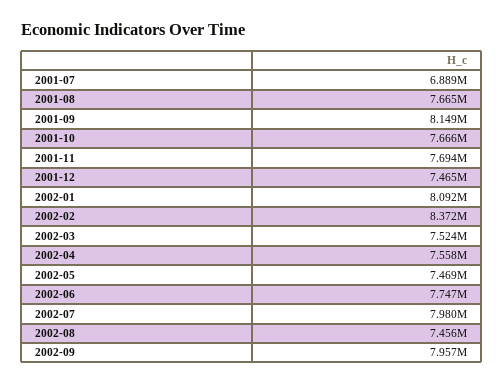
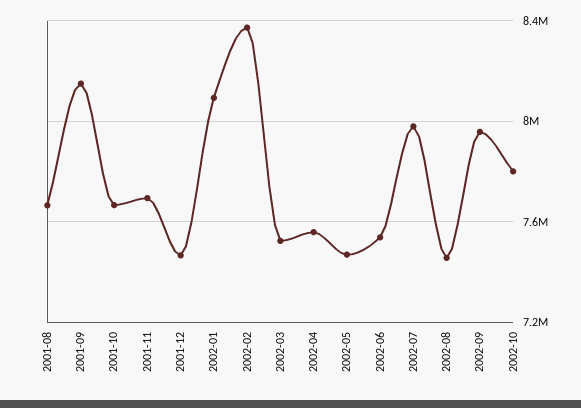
2001-07: 6889000 -> none
2002-06: 7747000 -> 7550000
2002-10: none -> 7800000

